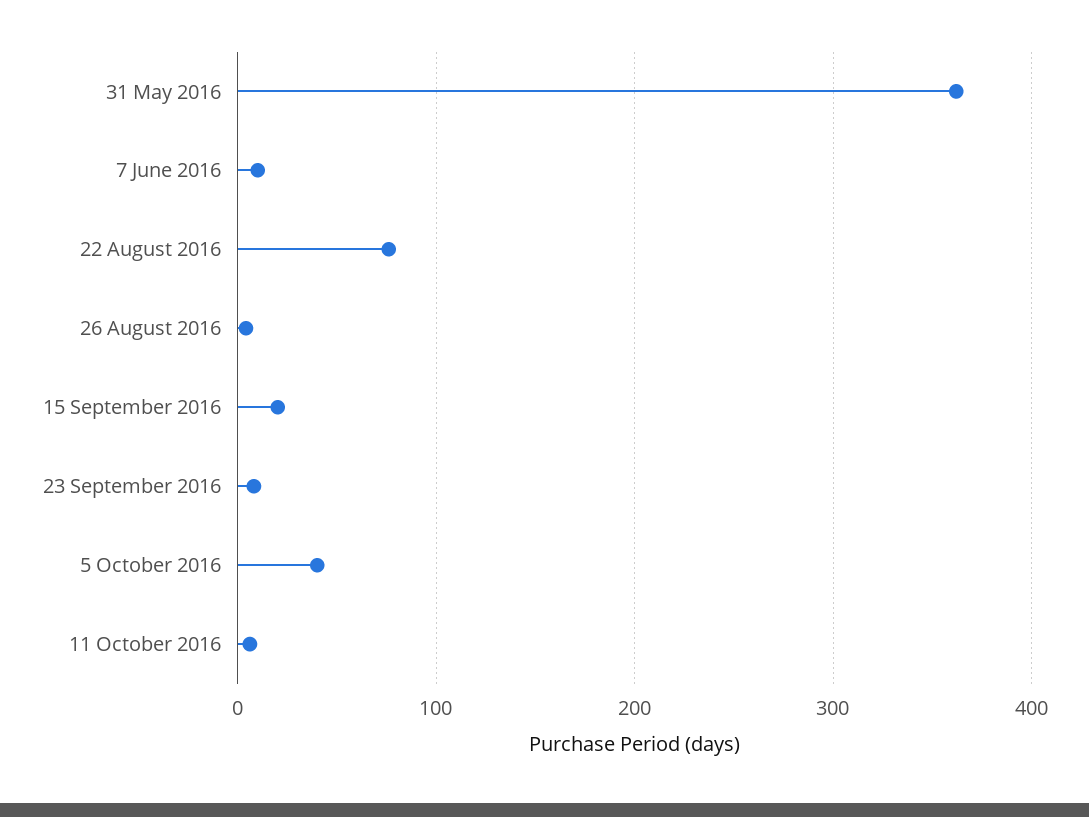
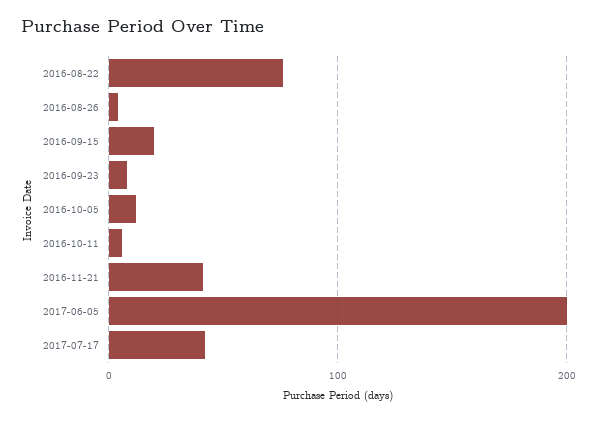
31 May 2016: 360 -> none
7 June 2016: 10 -> none
5 October 2016: 40 -> 10
2016-11-21: none -> 40
2017-06-05: none -> 200
2017-07-17: none -> 40

